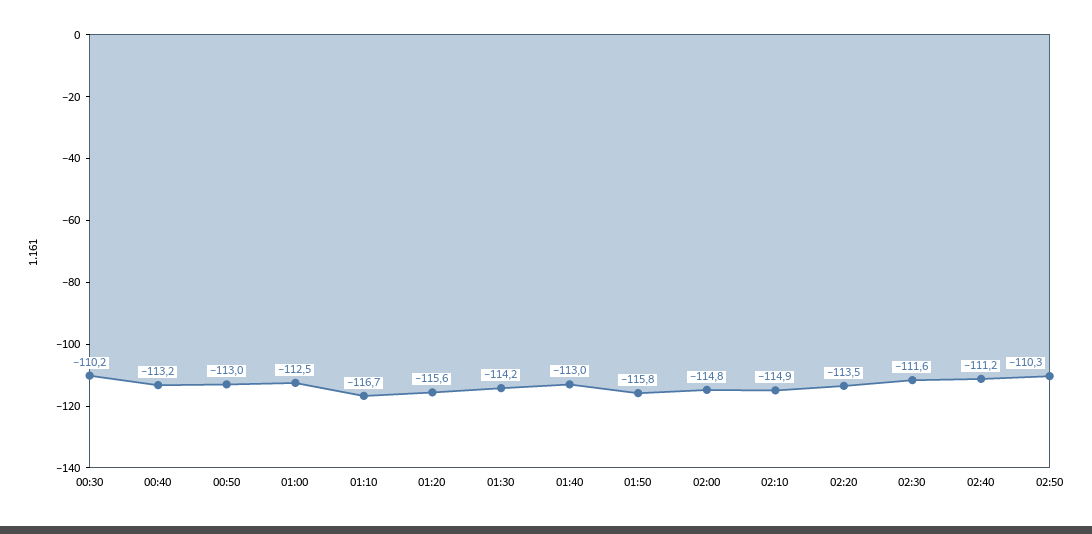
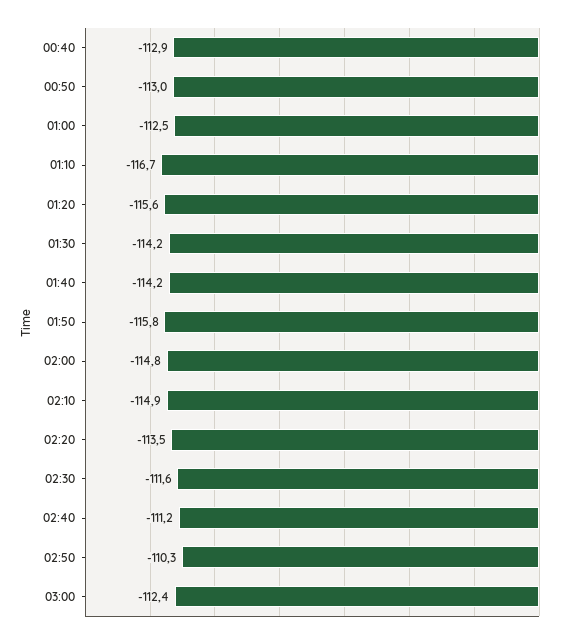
00:30: -110.2 -> none
00:40: -113.2 -> -112.9
01:40: -113 -> -114.2
03:00: none -> -112.4

